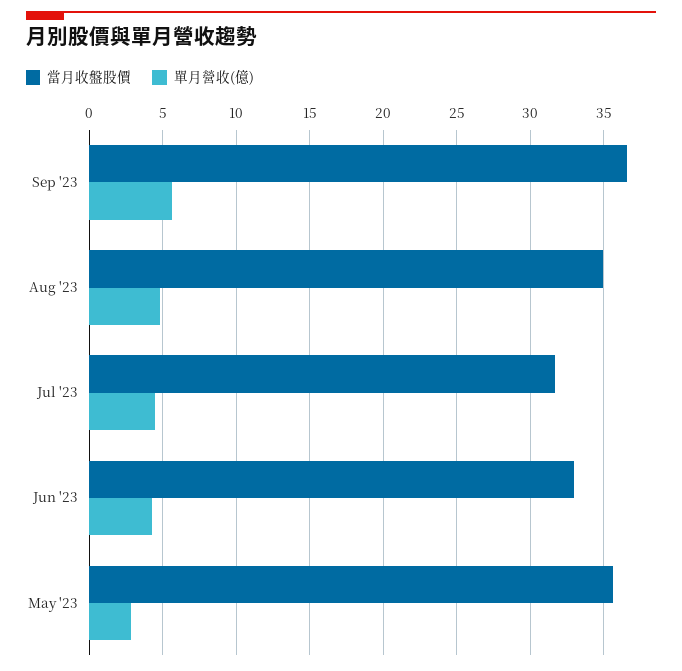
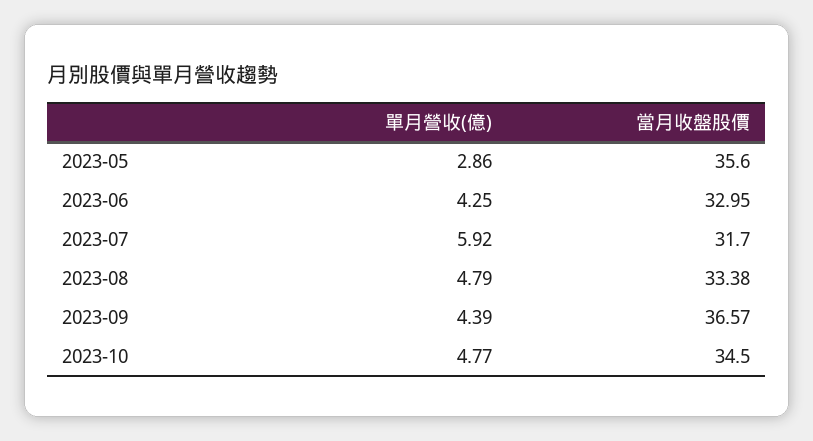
單月營收(億), Sep '23: 5.5 -> 4.39
當月收盤股價, Aug '23: 35 -> 33.38
單月營收(億), Jul '23: 4.5 -> 5.92
單月營收(億), 2023-10: none -> 4.77
當月收盤股價, 2023-10: none -> 34.5

